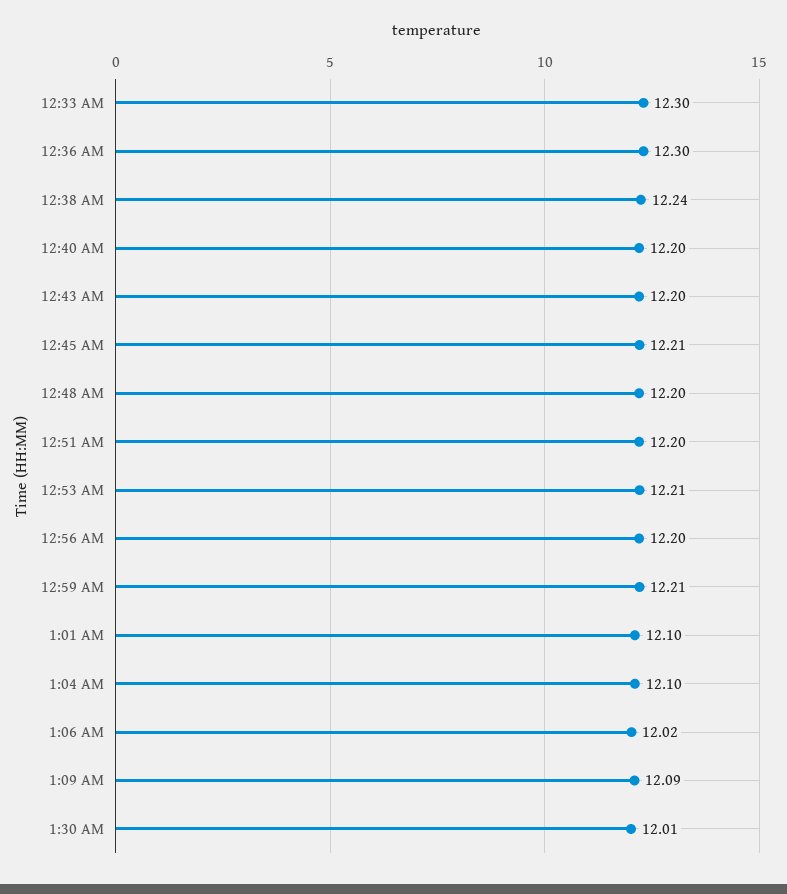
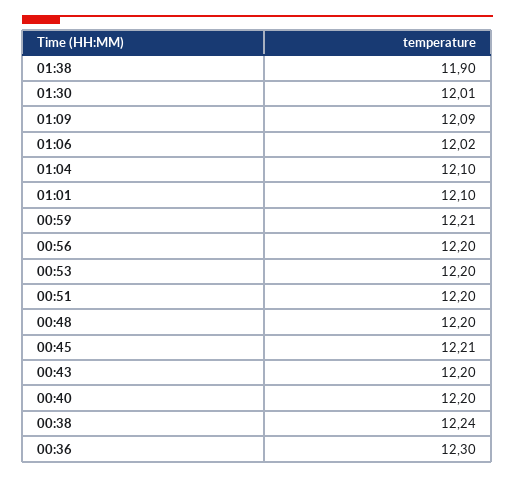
12:33 AM: 12.3 -> none
12:53 AM: 12.21 -> 12.2
01:38: none -> 11.9

